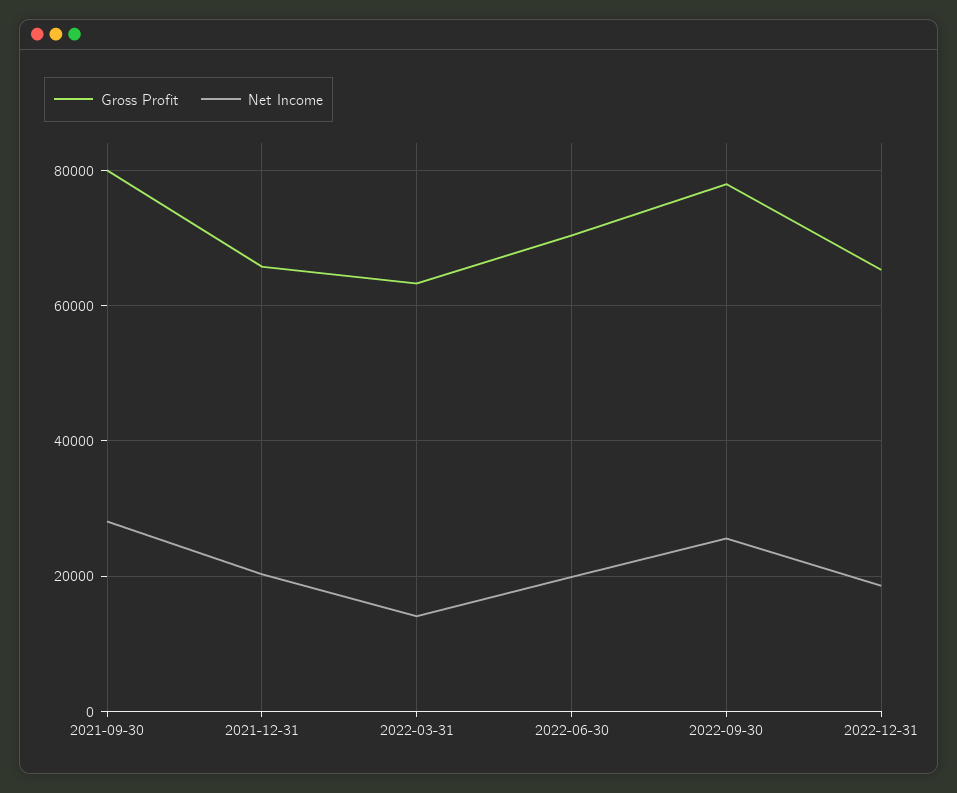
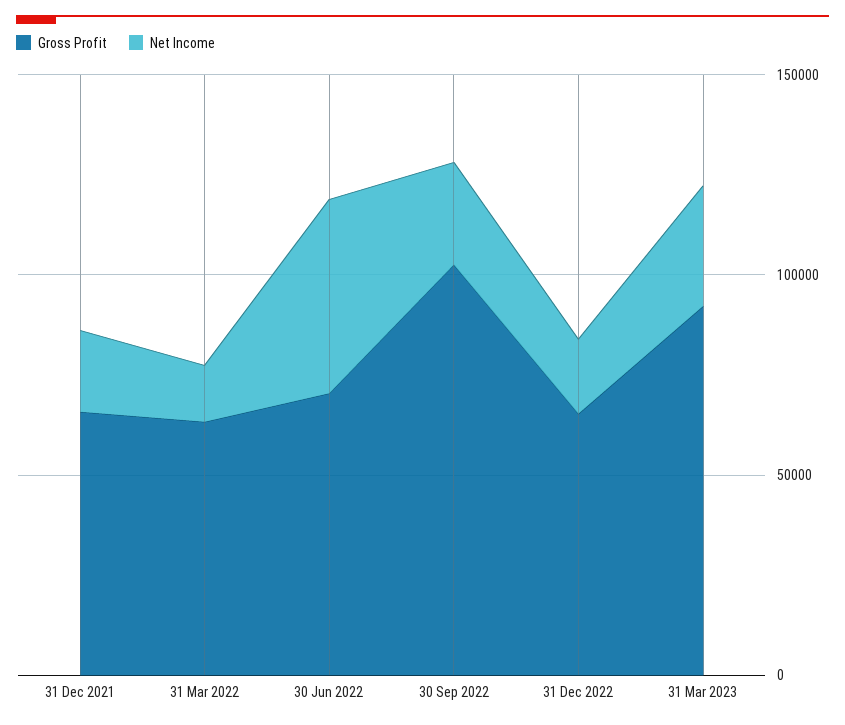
Gross Profit, 2021-09-30: 80000 -> none
Net Income, 2021-09-30: 28000 -> none
Net Income, 2022-06-30: 20000 -> 50000
Gross Profit, 2022-09-30: 78000 -> 100000
Gross Profit, 31 Mar 2023: none -> 90000
Net Income, 31 Mar 2023: none -> 30000

